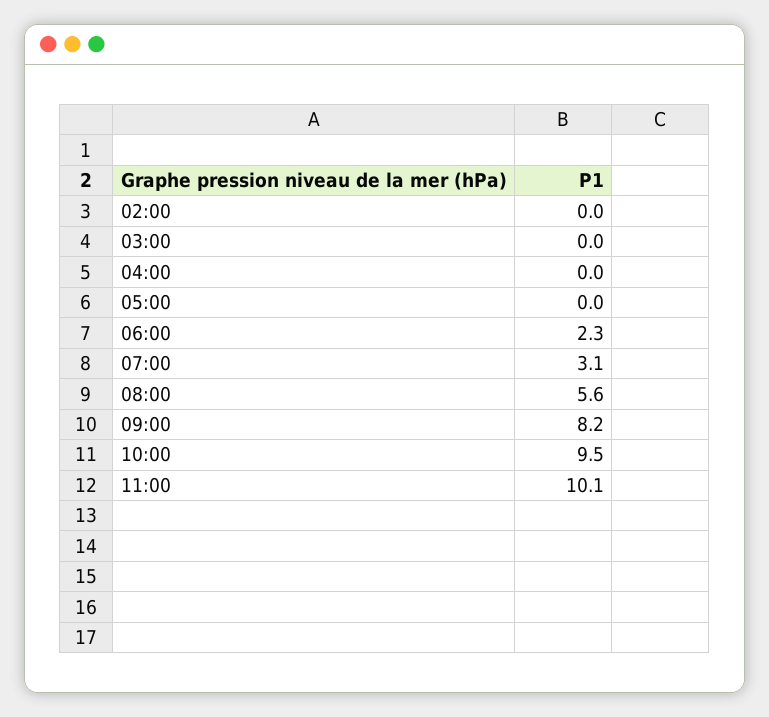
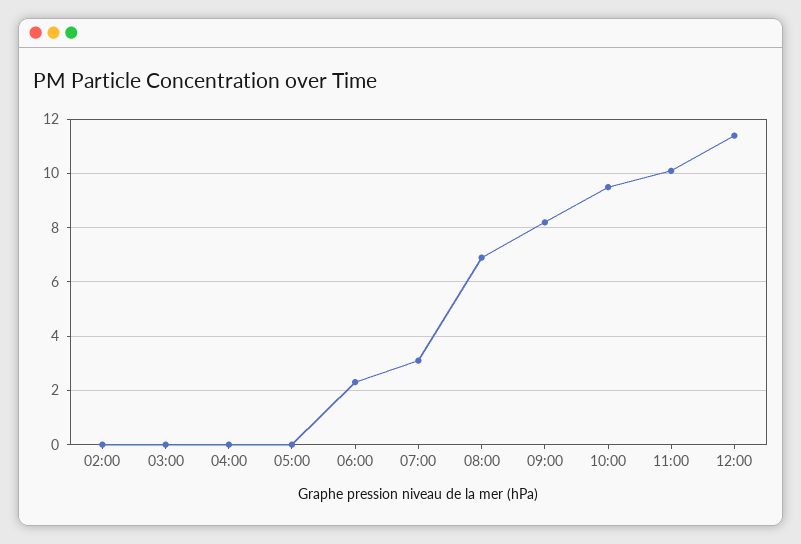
08:00: 5.6 -> 7
12:00: none -> 11.5

